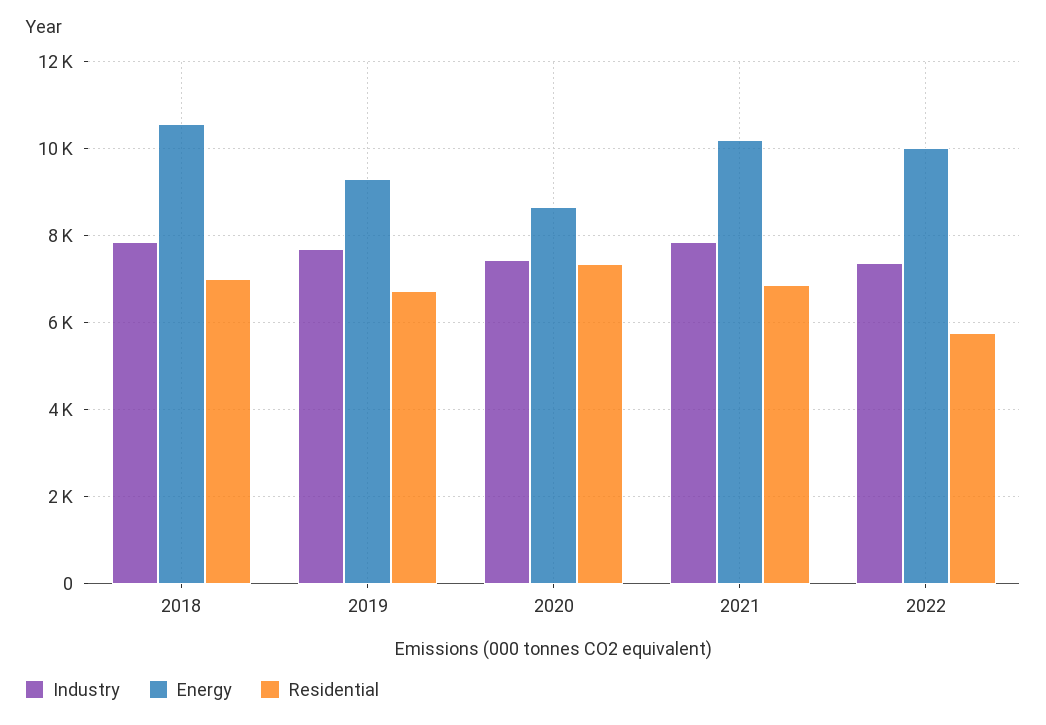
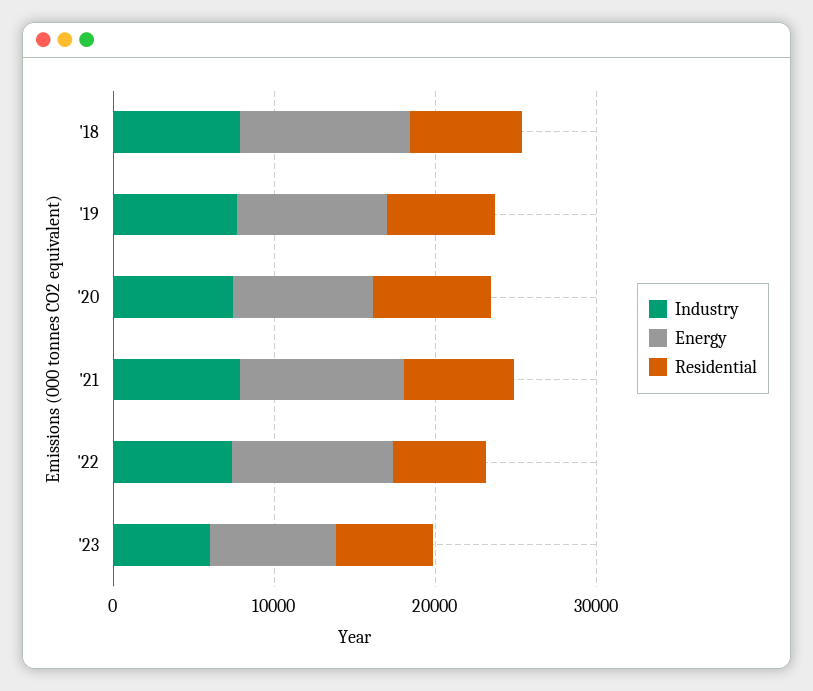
Industry, '23: none -> 6000
Energy, '23: none -> 8000
Residential, '23: none -> 6000

